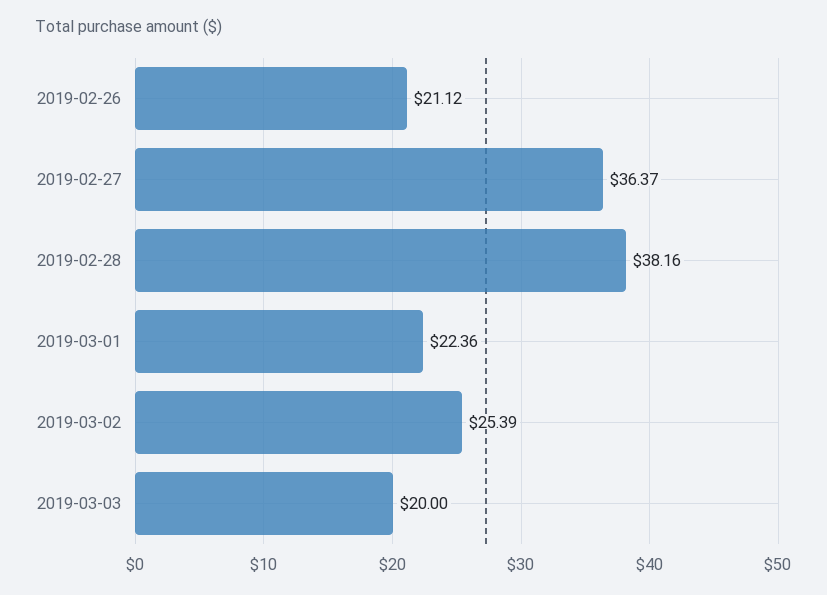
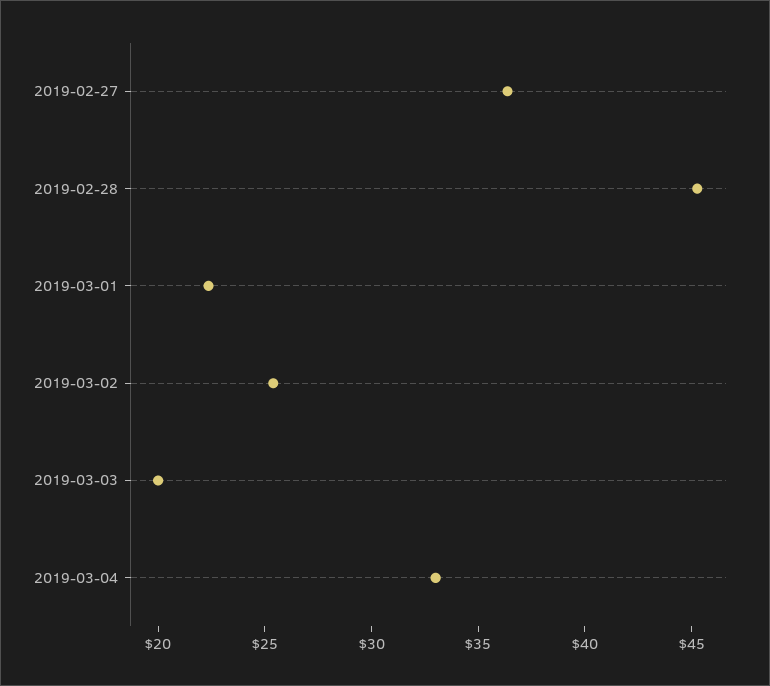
2019-02-26: 21.12 -> none
2019-02-28: 38.16 -> 45
2019-03-04: none -> 33

